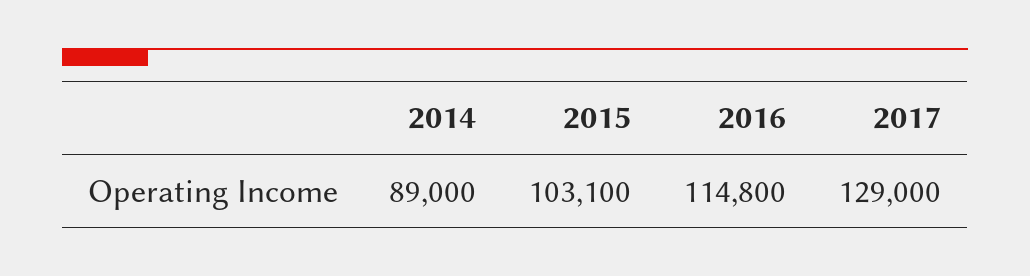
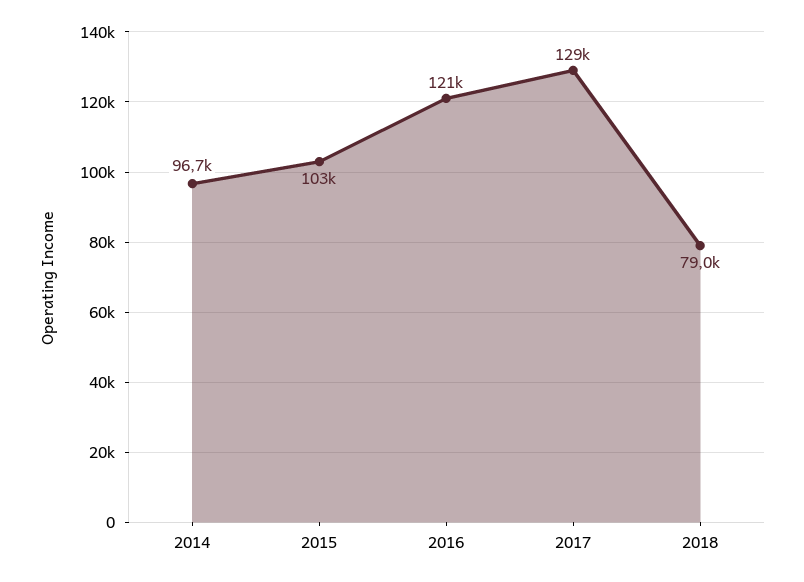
2014: 89000 -> 96700
2016: 114800 -> 121000
2018: none -> 79000

